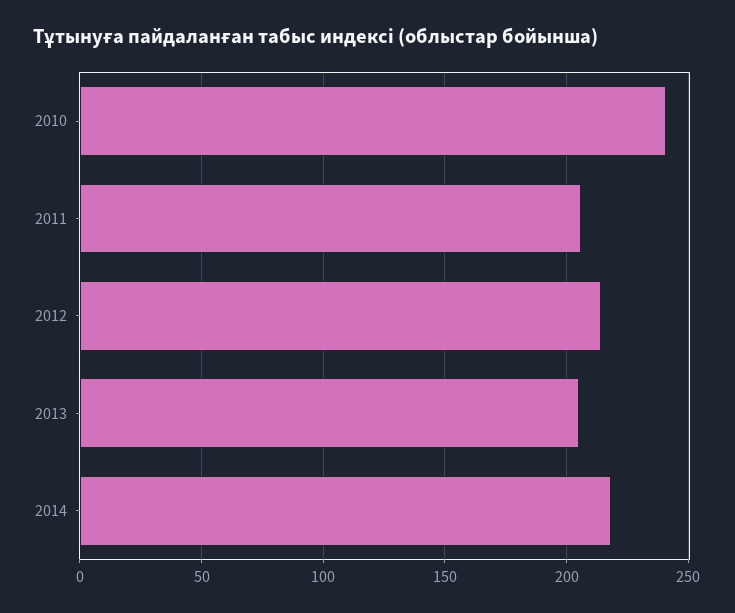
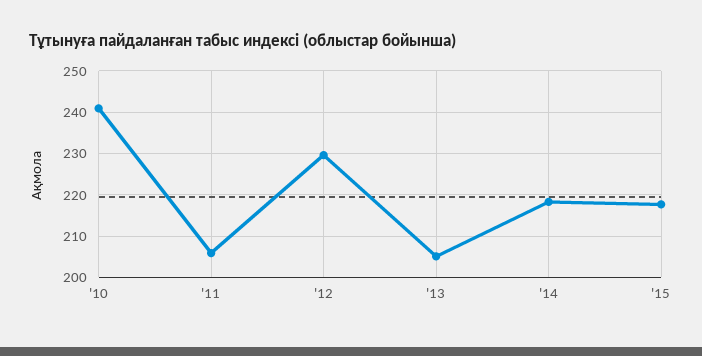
2012: 215 -> 230
'15: none -> 218

